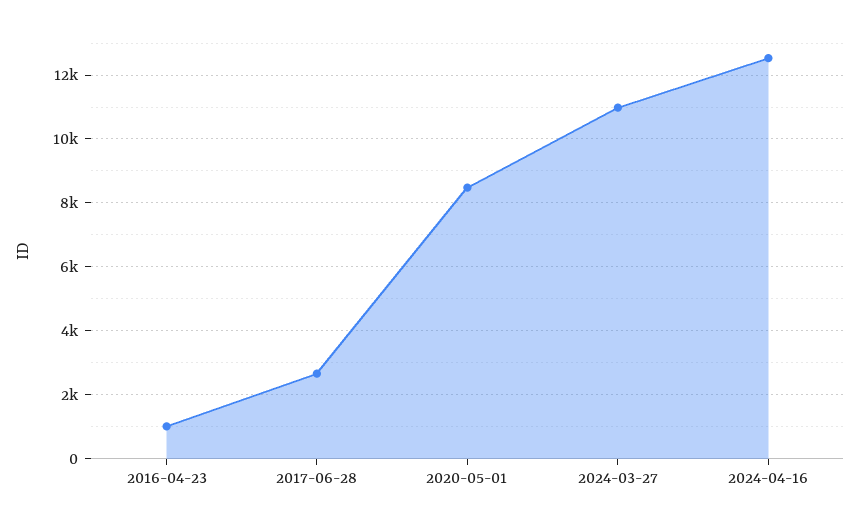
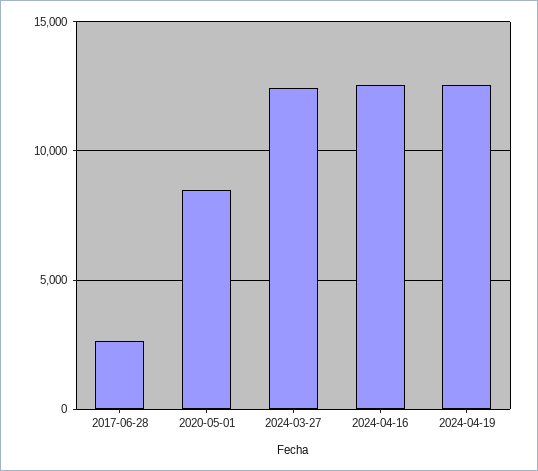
2016-04-23: 1000 -> none
2024-03-27: 11000 -> 12500
2024-04-19: none -> 12500

